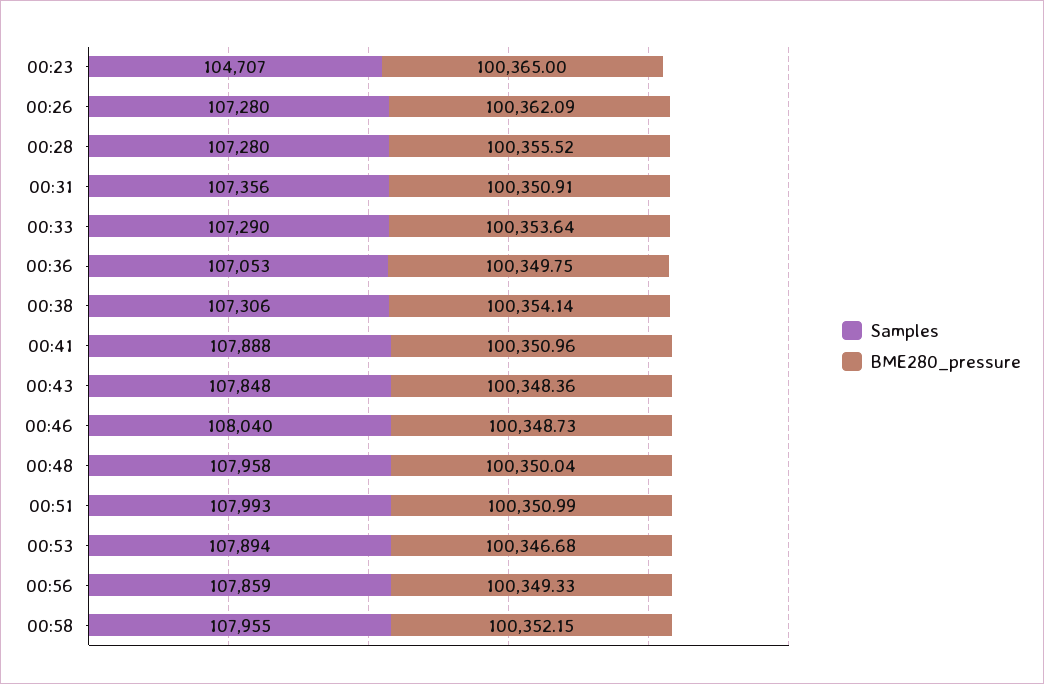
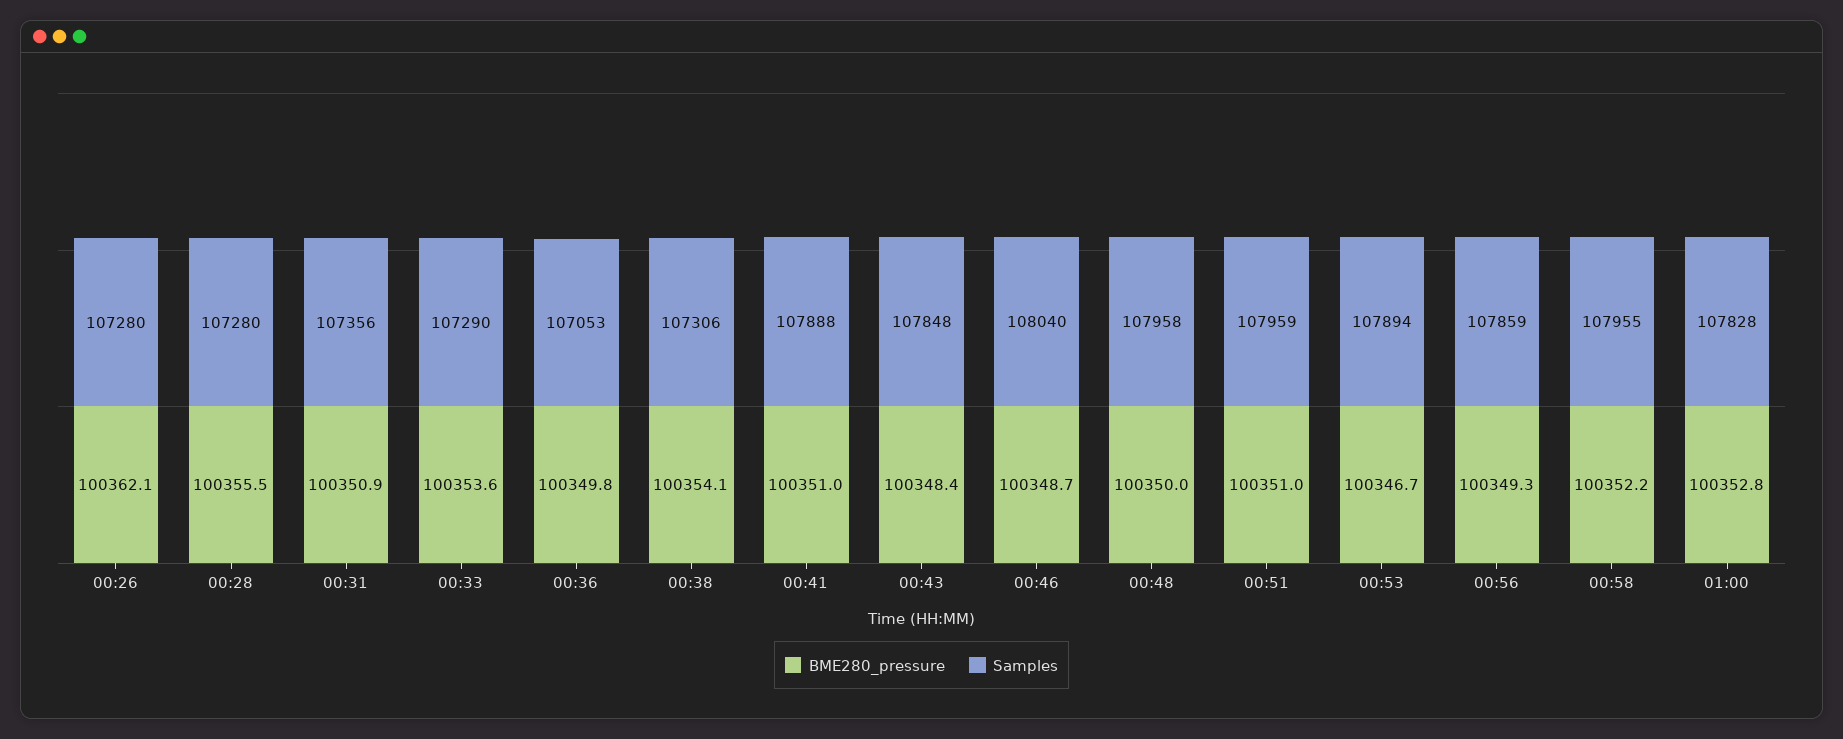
Samples, 00:23: 104707 -> none
BME280_pressure, 00:23: 100365 -> none
Samples, 00:51: 107993 -> 107959
BME280_pressure, 01:00: none -> 100352.8
Samples, 01:00: none -> 107828

